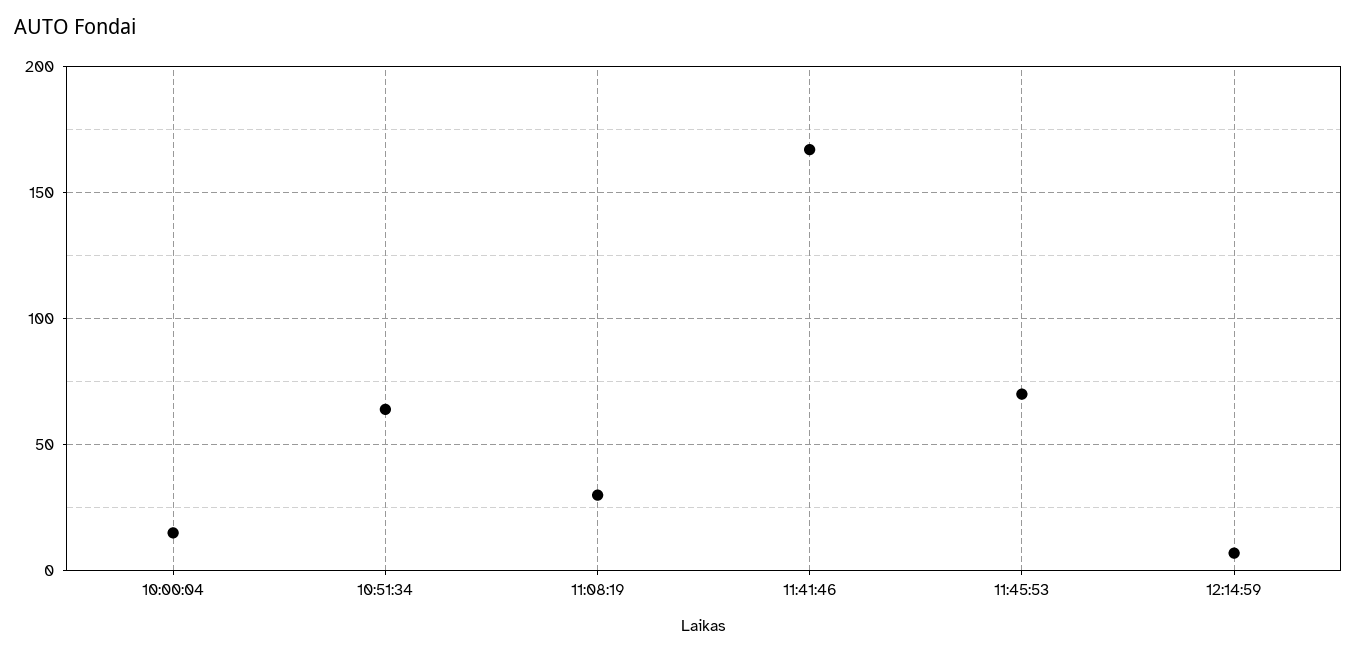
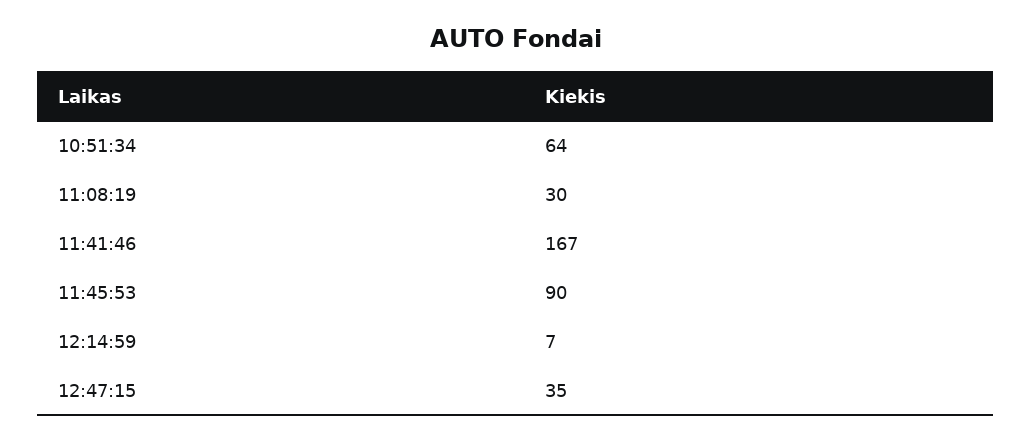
10:00:04: 15 -> none
11:45:53: 70 -> 90
12:47:15: none -> 35

